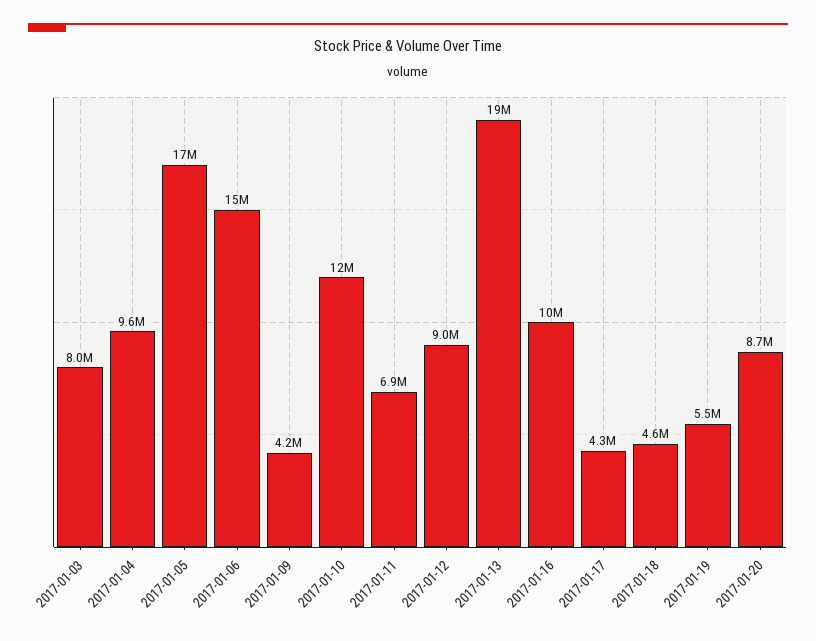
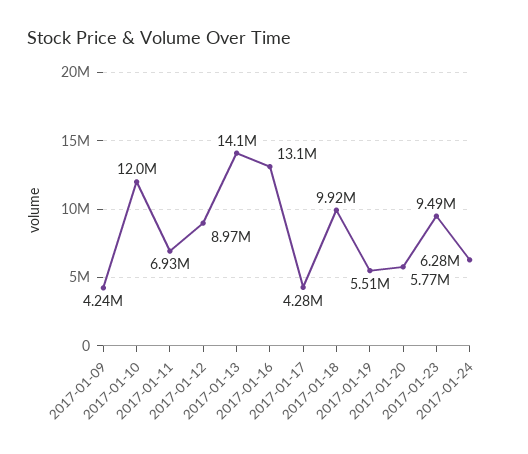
2017-01-03: 8000000 -> none
2017-01-04: 9600000 -> none
2017-01-05: 17000000 -> none
2017-01-06: 15000000 -> none
2017-01-13: 19000000 -> 14100000
2017-01-16: 10000000 -> 13100000
2017-01-18: 4600000 -> 9920000
2017-01-20: 8700000 -> 5770000
2017-01-23: none -> 9490000
2017-01-24: none -> 6280000

